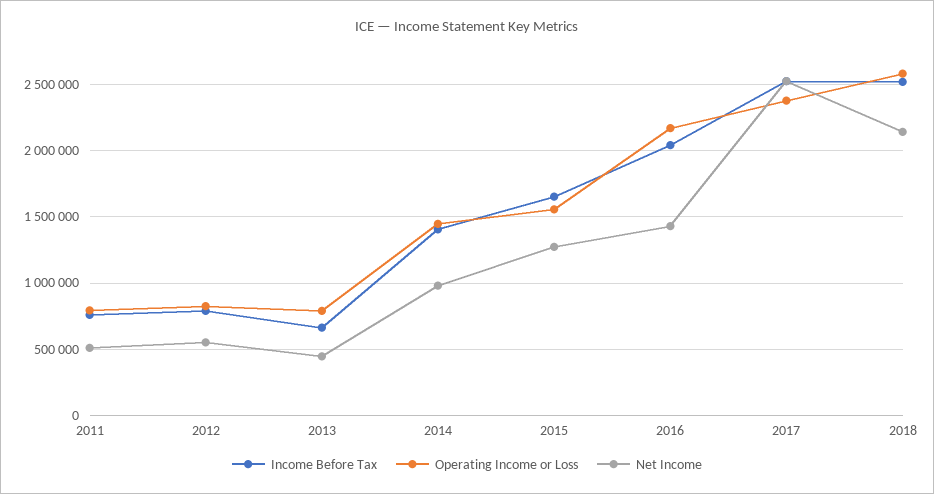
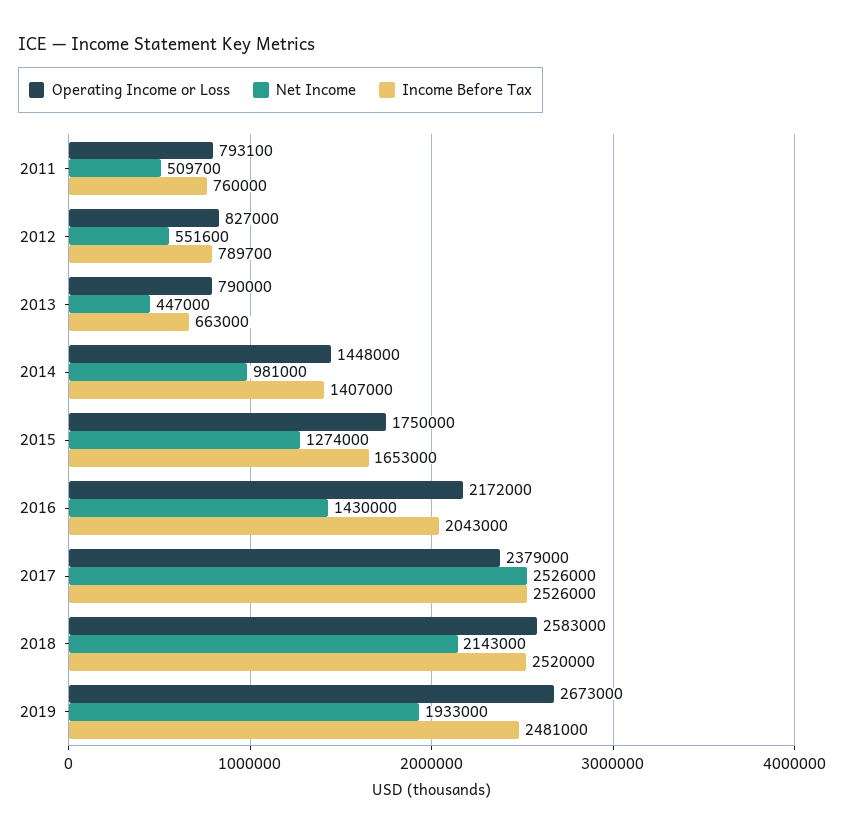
Operating Income or Loss, 2015: 1550000 -> 1750000
Operating Income or Loss, 2019: none -> 2673000
Net Income, 2019: none -> 1933000
Income Before Tax, 2019: none -> 2481000

